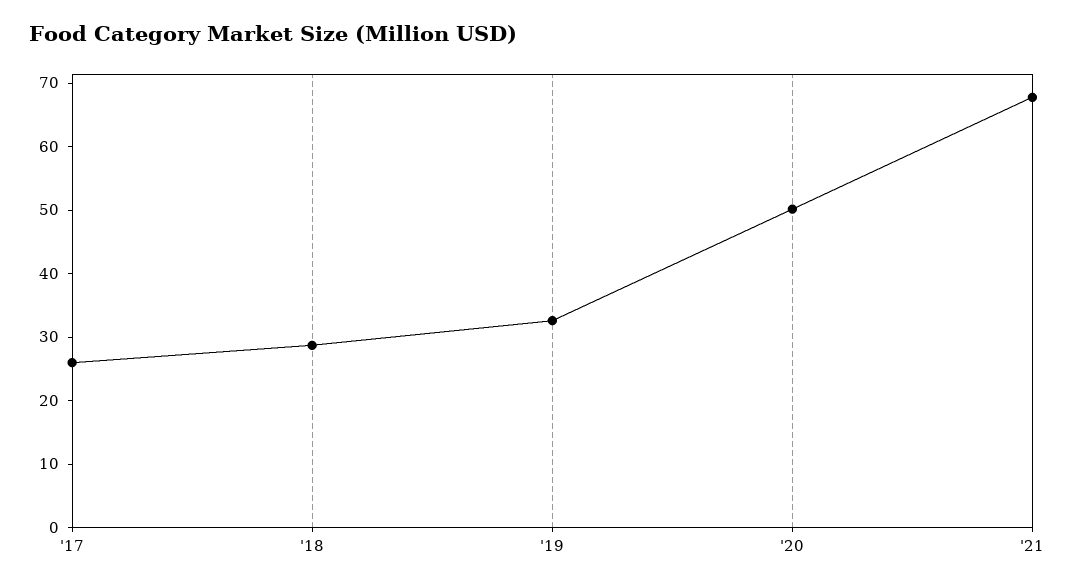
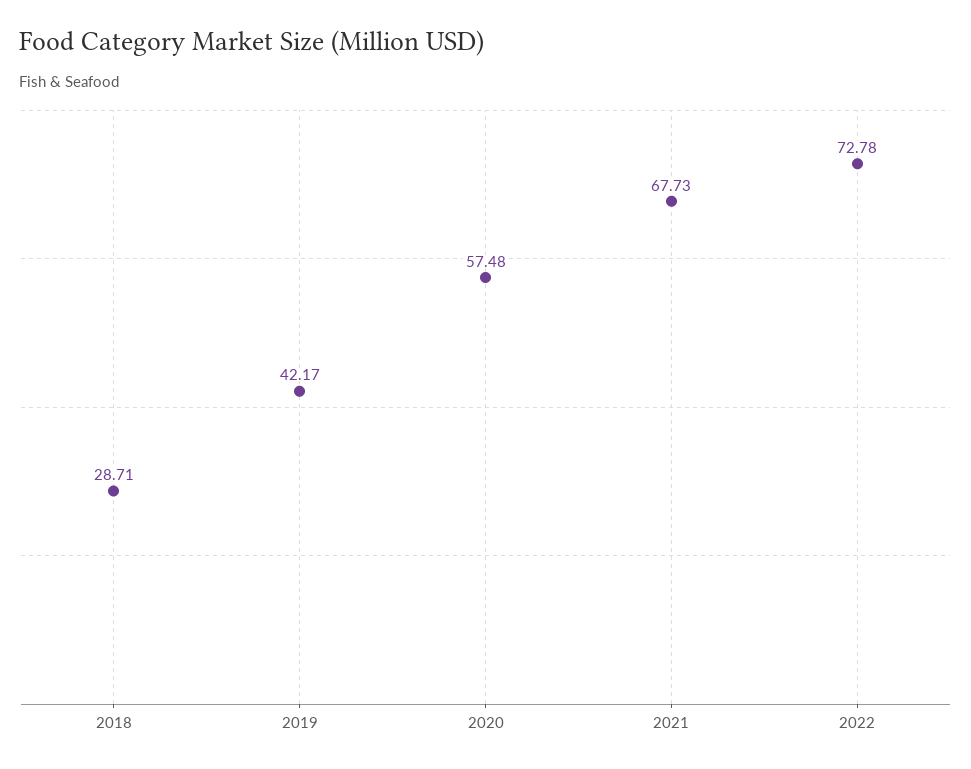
'17: 26 -> none
'19: 32 -> 42.17
'20: 50 -> 57.48
2022: none -> 72.78

